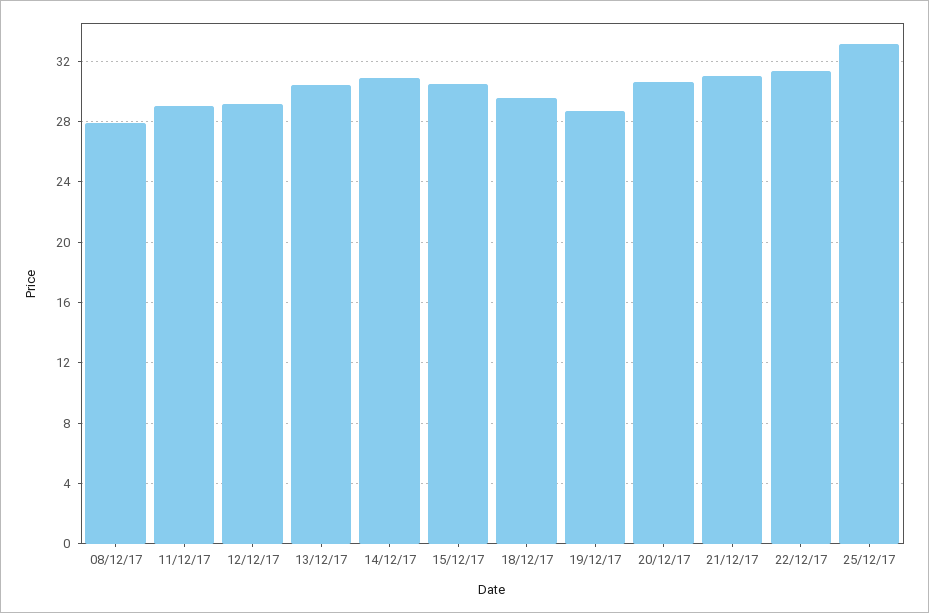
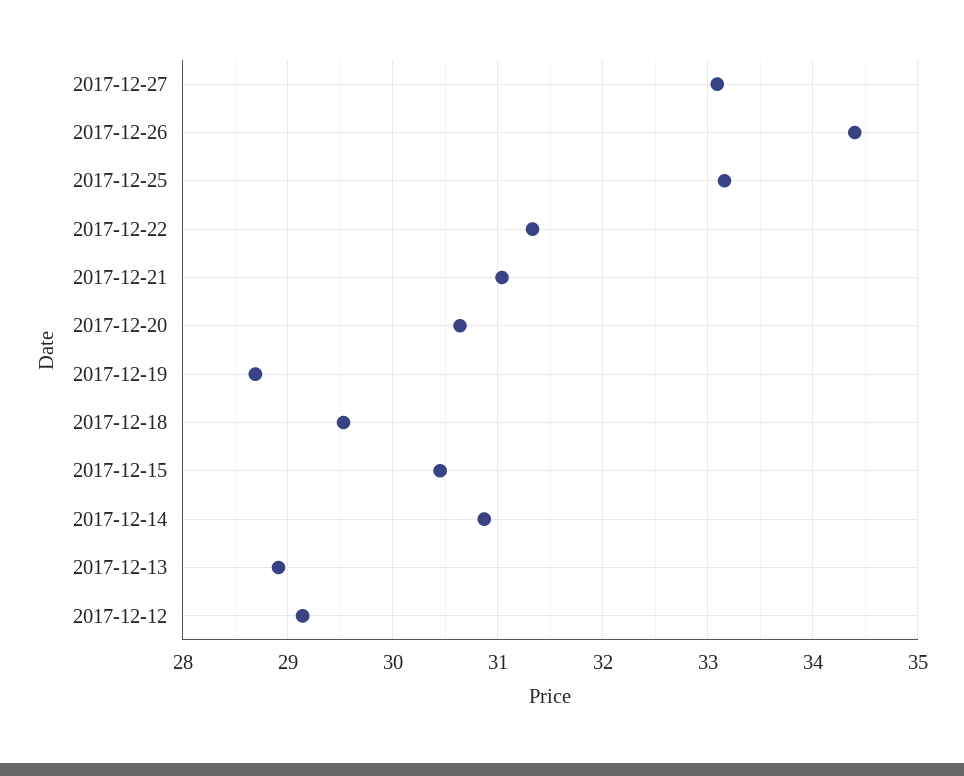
08/12/17: 28 -> none
11/12/17: 29 -> none
13/12/17: 30.5 -> 28.9
2017-12-27: none -> 33.1
2017-12-26: none -> 34.4

